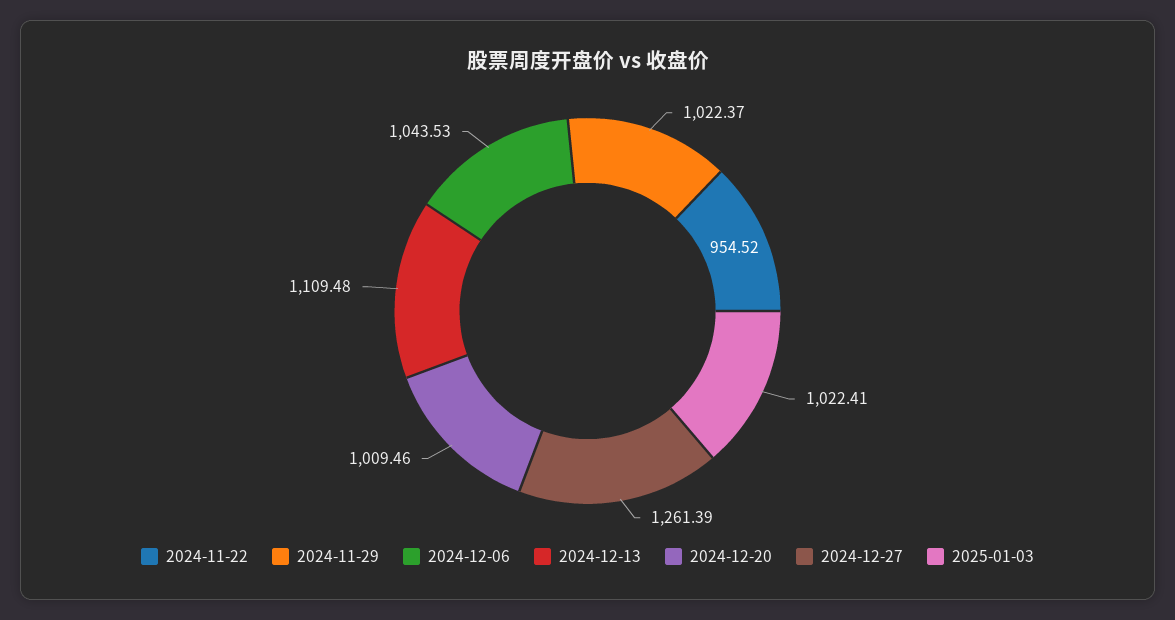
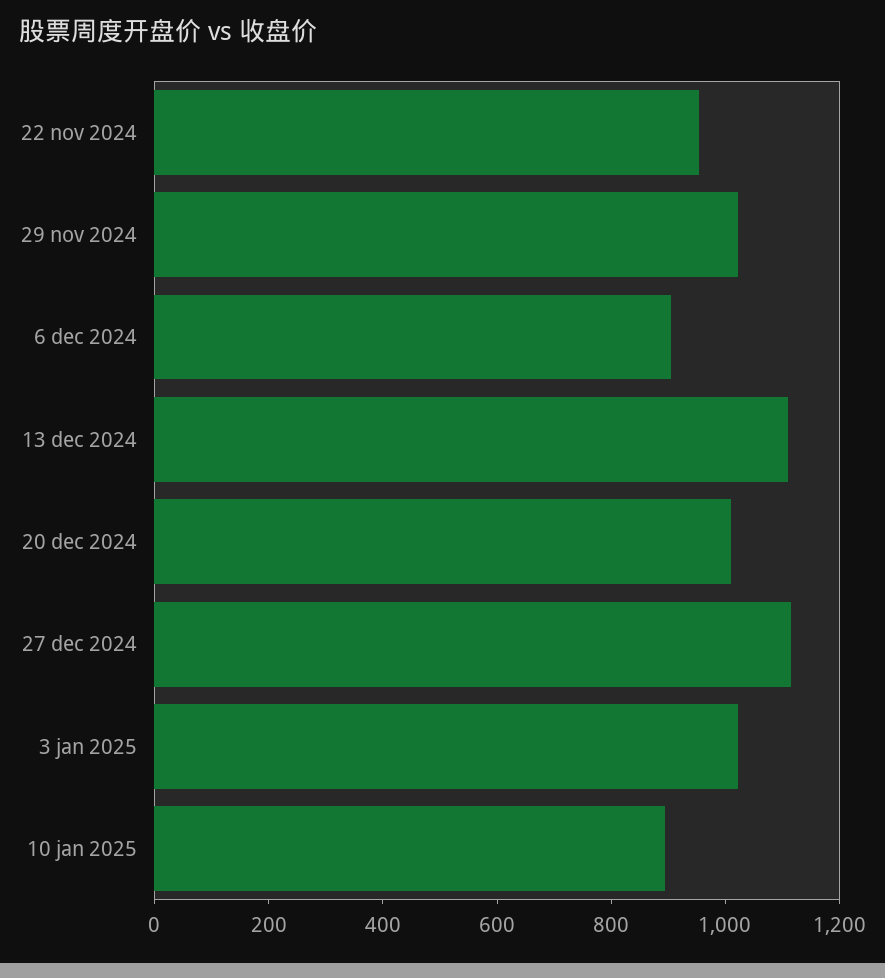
2024-12-06: 1043.53 -> 900
2024-12-27: 1261.39 -> 1100
10 jan 2025: none -> 900

